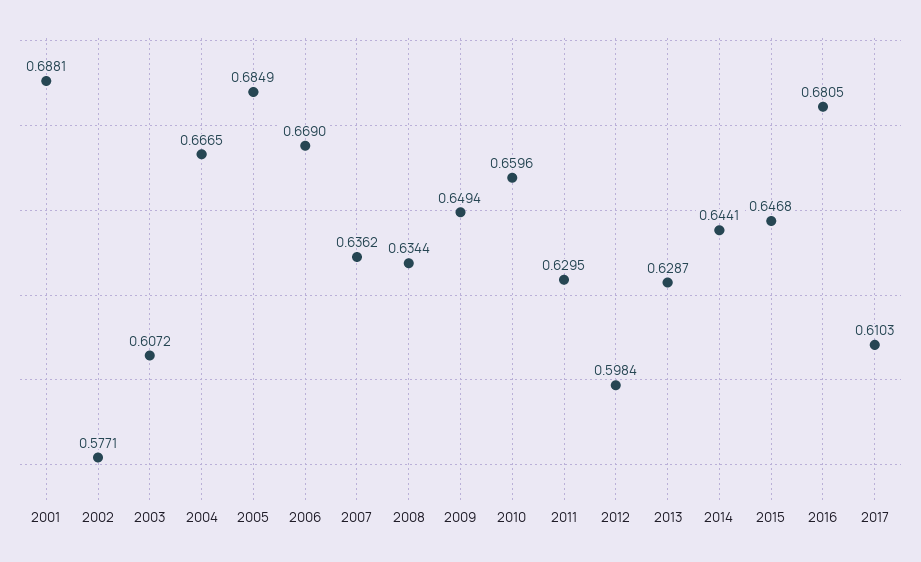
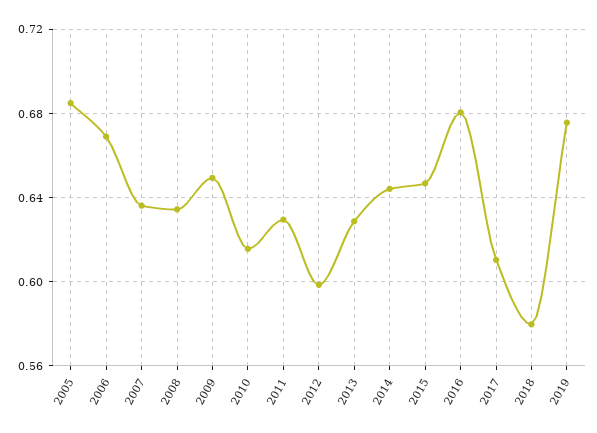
2001: 0.6881 -> none
2002: 0.5771 -> none
2003: 0.6072 -> none
2004: 0.6665 -> none
2010: 0.6596 -> 0.615
2018: none -> 0.58
2019: none -> 0.675

